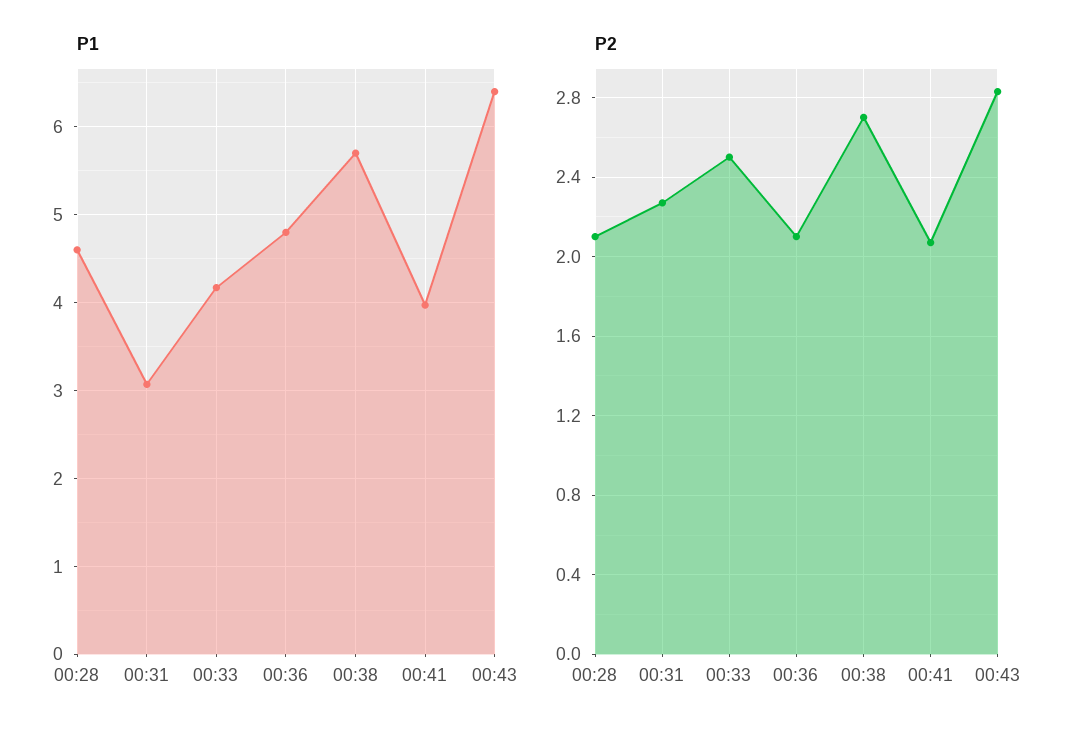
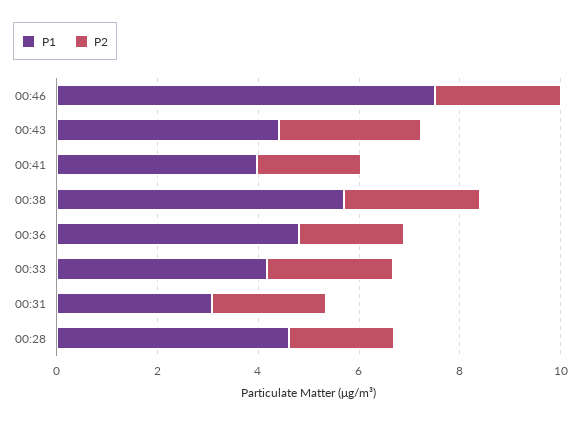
P1, 00:43: 6.4 -> 4.5
P1, 00:46: none -> 7.5
P2, 00:46: none -> 2.5

